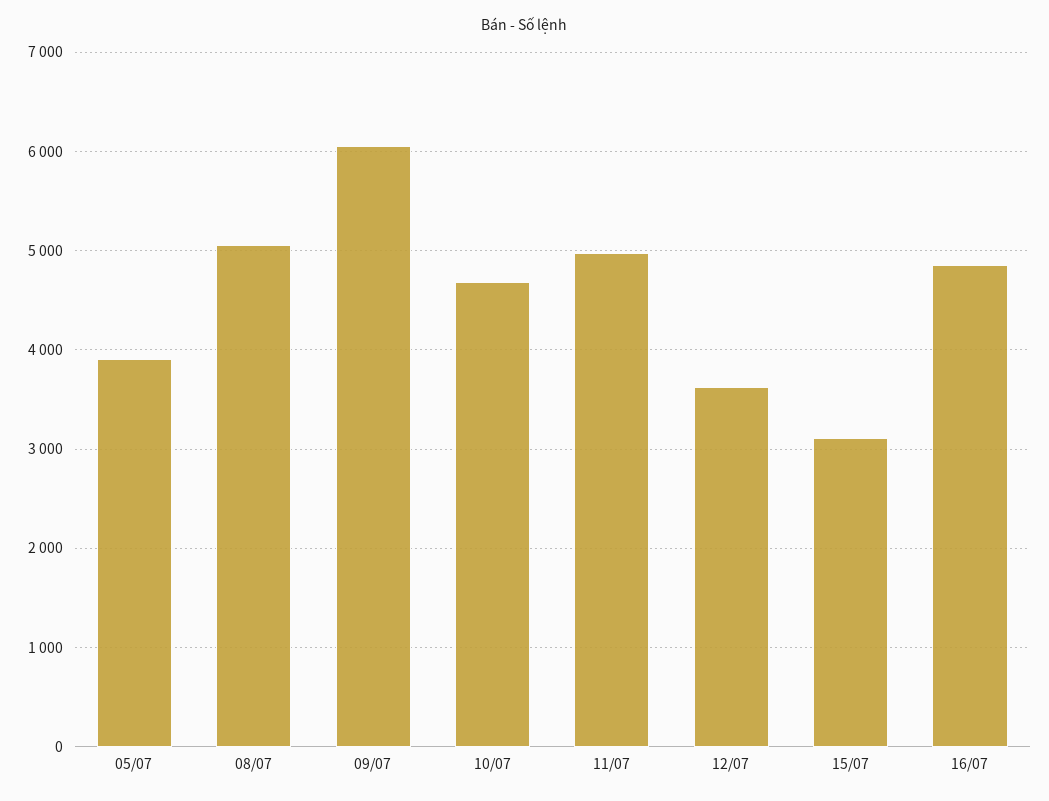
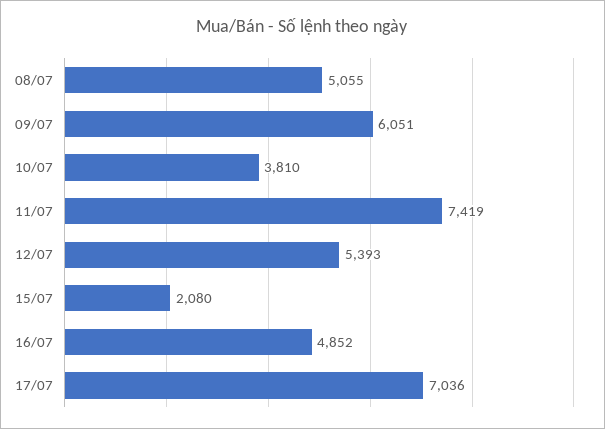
05/07: 3900 -> none
10/07: 4700 -> 3810
11/07: 5000 -> 7419
12/07: 3600 -> 5393
15/07: 3100 -> 2080
17/07: none -> 7036

